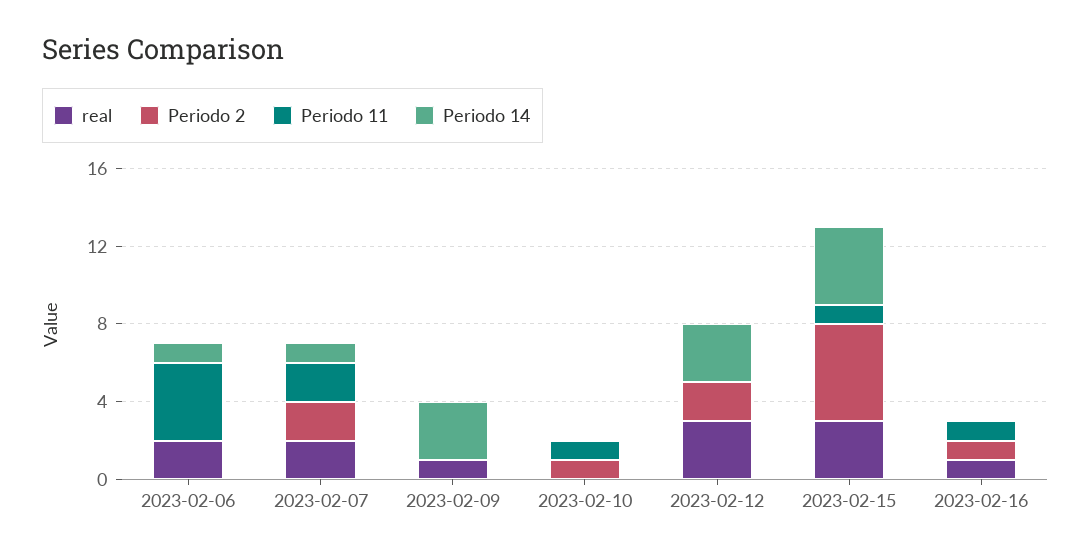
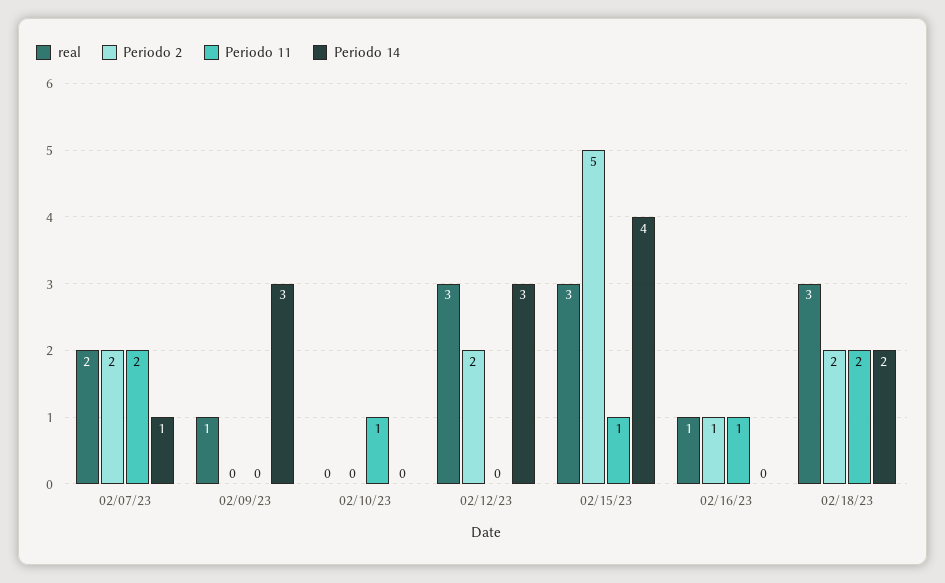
real, 2023-02-06: 2 -> none
Periodo 2, 2023-02-06: 0 -> none
Periodo 11, 2023-02-06: 4 -> none
Periodo 14, 2023-02-06: 1 -> none
Periodo 2, 2023-02-10: 1 -> 0
real, 02/18/23: none -> 3
Periodo 2, 02/18/23: none -> 2
Periodo 11, 02/18/23: none -> 2
Periodo 14, 02/18/23: none -> 2

